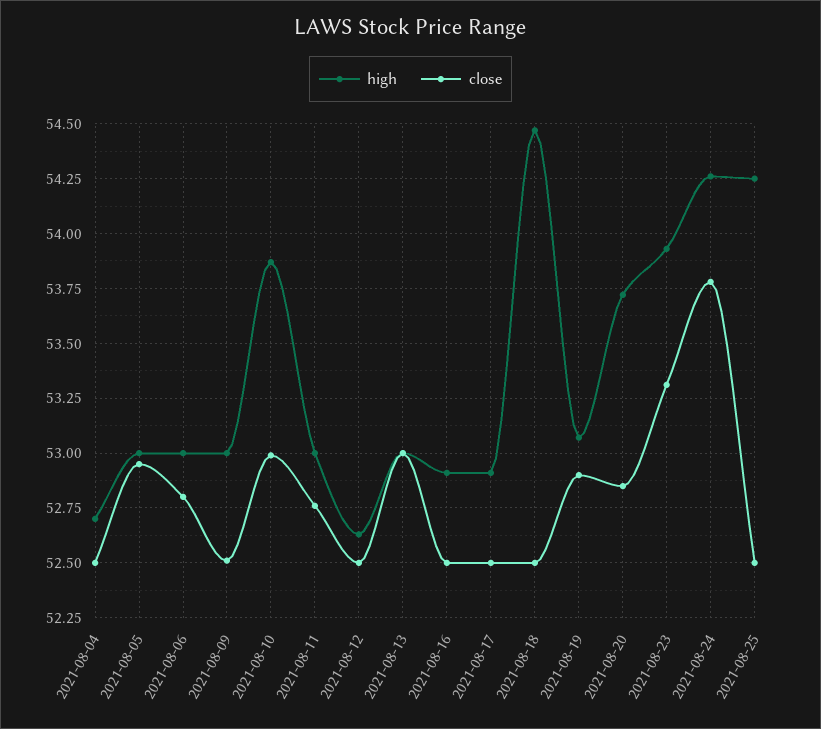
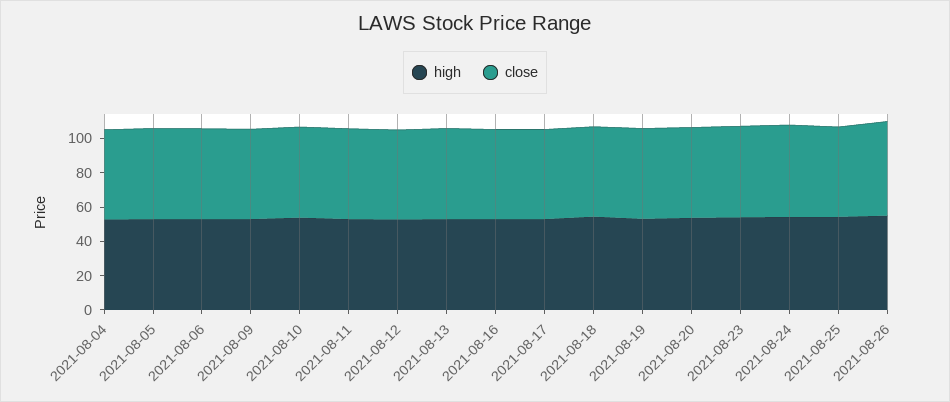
high, 2021-08-26: none -> 55
close, 2021-08-26: none -> 55

